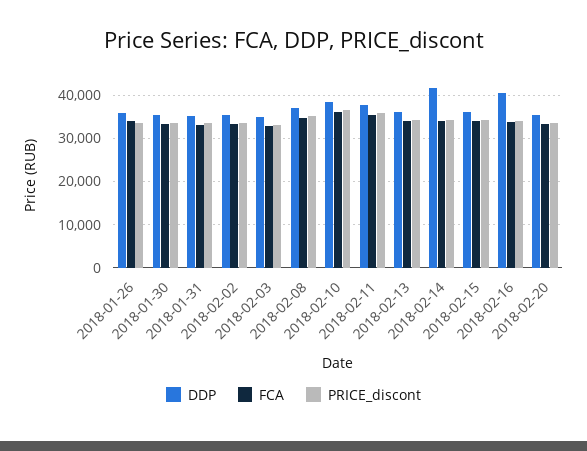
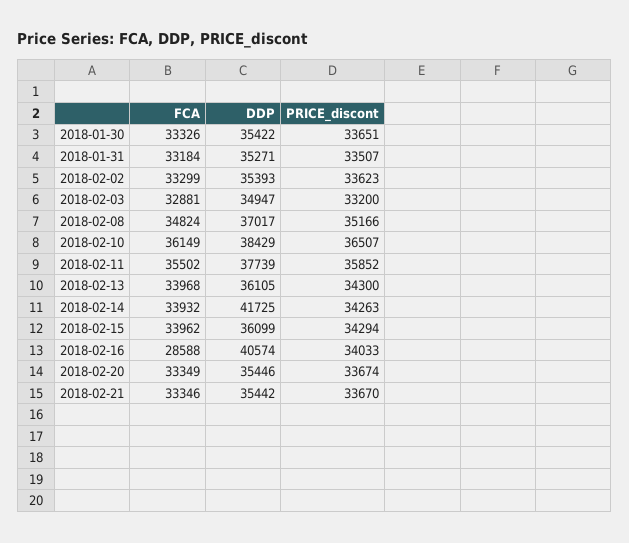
DDP, 2018-01-26: 36000 -> none
FCA, 2018-01-26: 34000 -> none
PRICE_discont, 2018-01-26: 34000 -> none
FCA, 2018-02-16: 34000 -> 28588
FCA, 2018-02-21: none -> 33346
DDP, 2018-02-21: none -> 35442
PRICE_discont, 2018-02-21: none -> 33670

